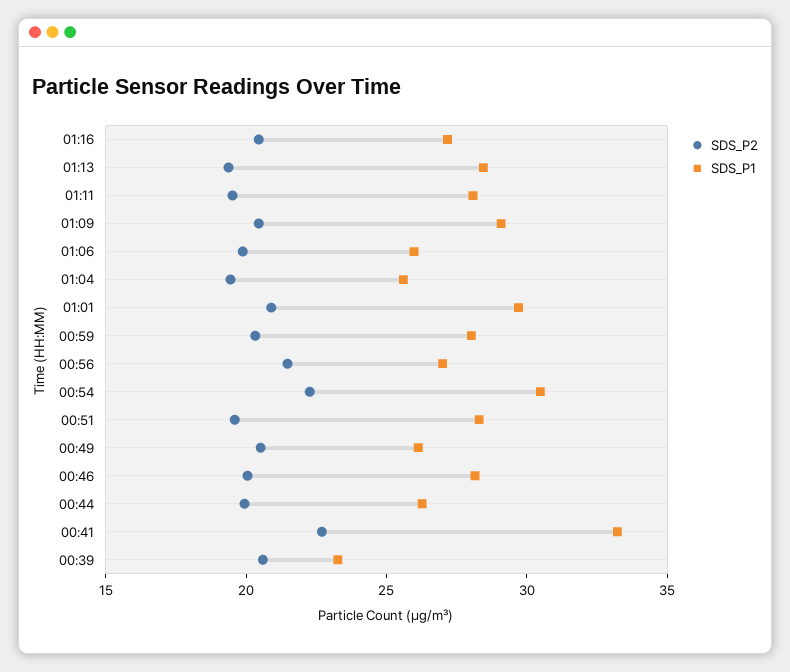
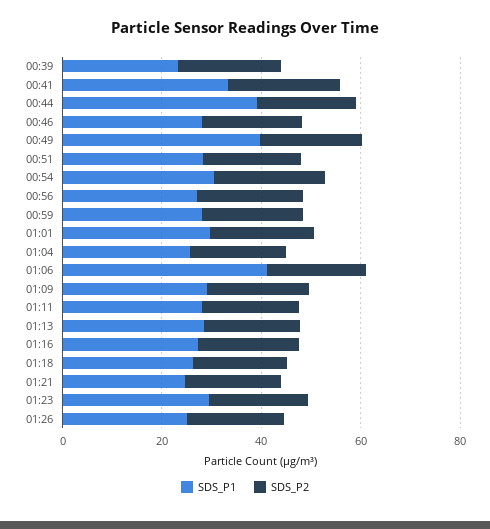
SDS_P1, 01:06: 26 -> 40
SDS_P1, 00:49: 26 -> 40
SDS_P1, 00:44: 26 -> 40
SDS_P1, 01:18: none -> 25
SDS_P2, 01:18: none -> 20
SDS_P1, 01:21: none -> 25
SDS_P2, 01:21: none -> 20
SDS_P1, 01:23: none -> 30
SDS_P2, 01:23: none -> 20
SDS_P1, 01:26: none -> 25
SDS_P2, 01:26: none -> 20

